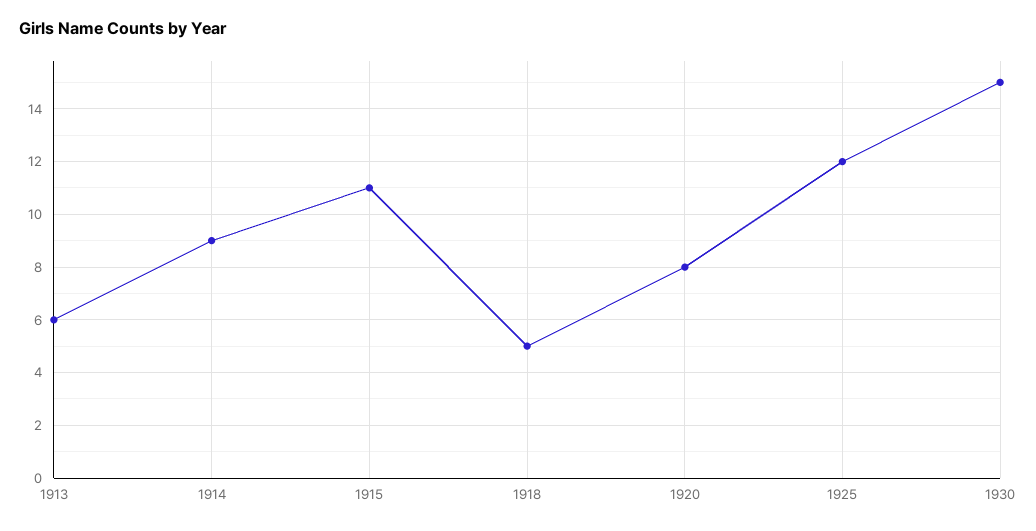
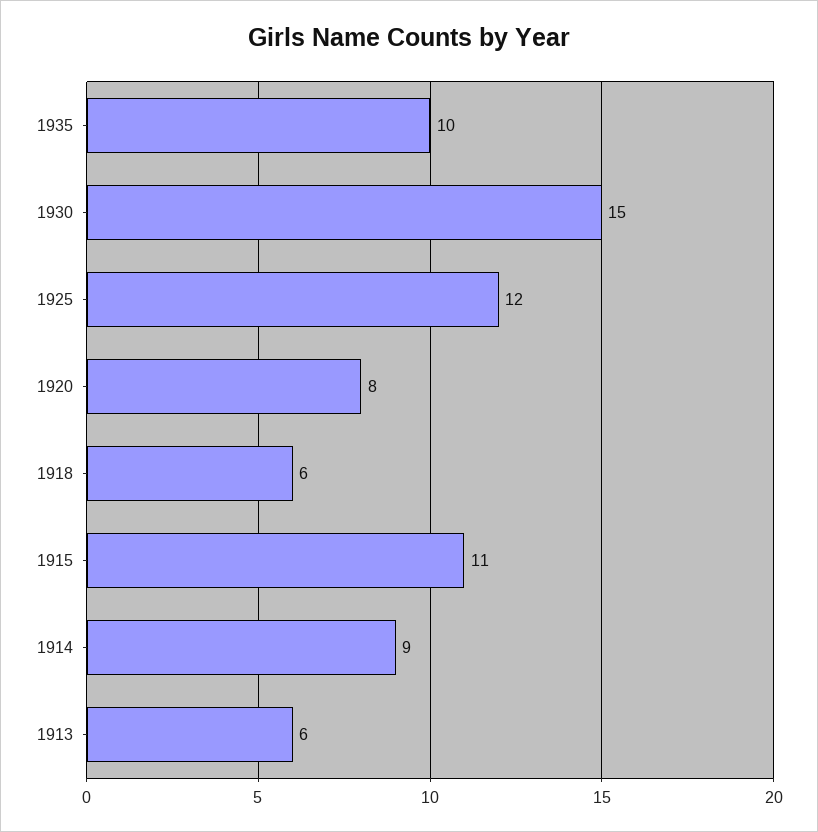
1918: 5 -> 6
1935: none -> 10

